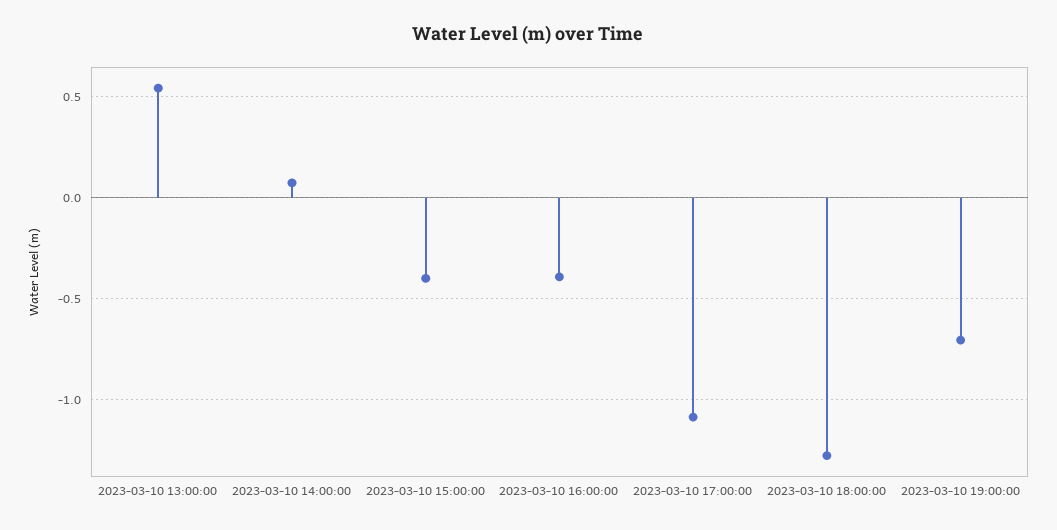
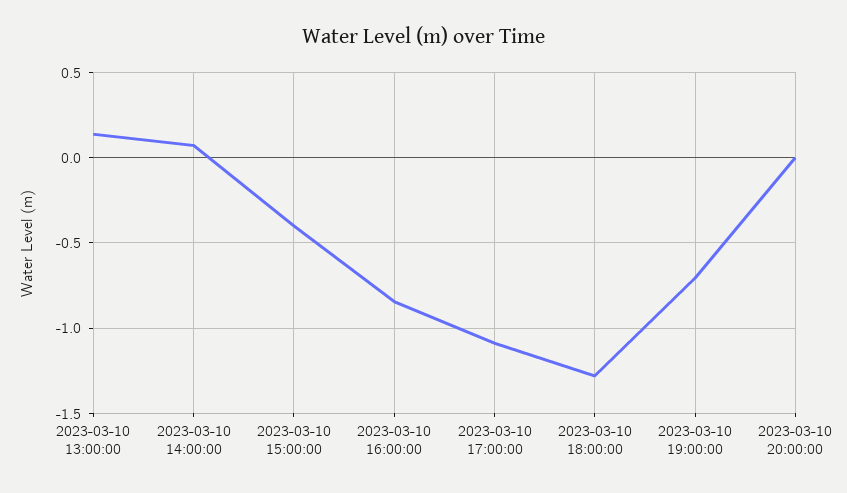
2023-03-10 13:00:00: 0.55 -> 0.15
2023-03-10 16:00:00: -0.4 -> -0.85
2023-03-10 20:00:00: none -> 0

